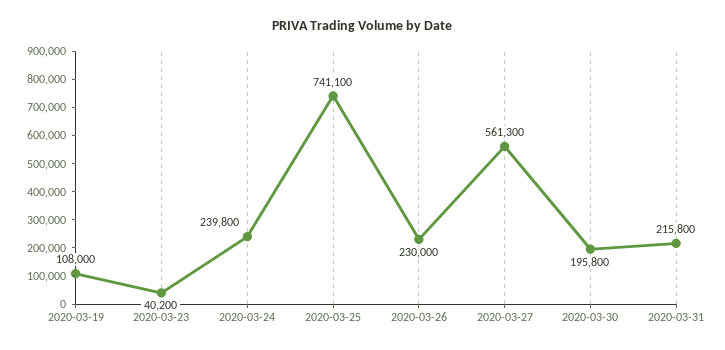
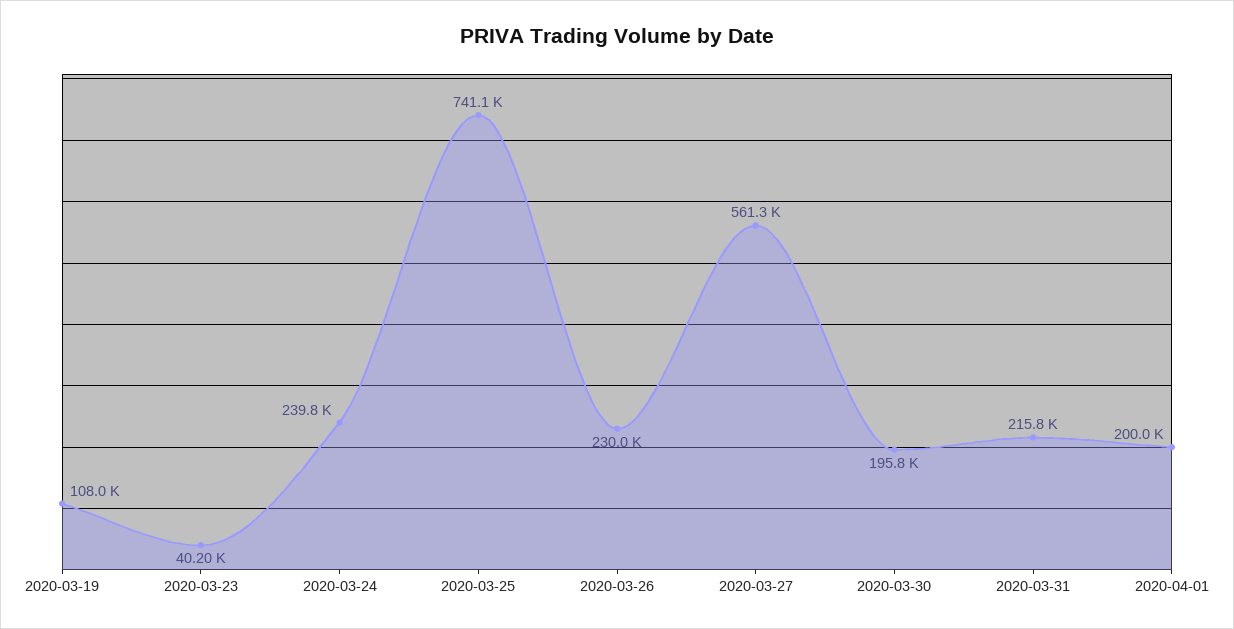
2020-04-01: none -> 200000

